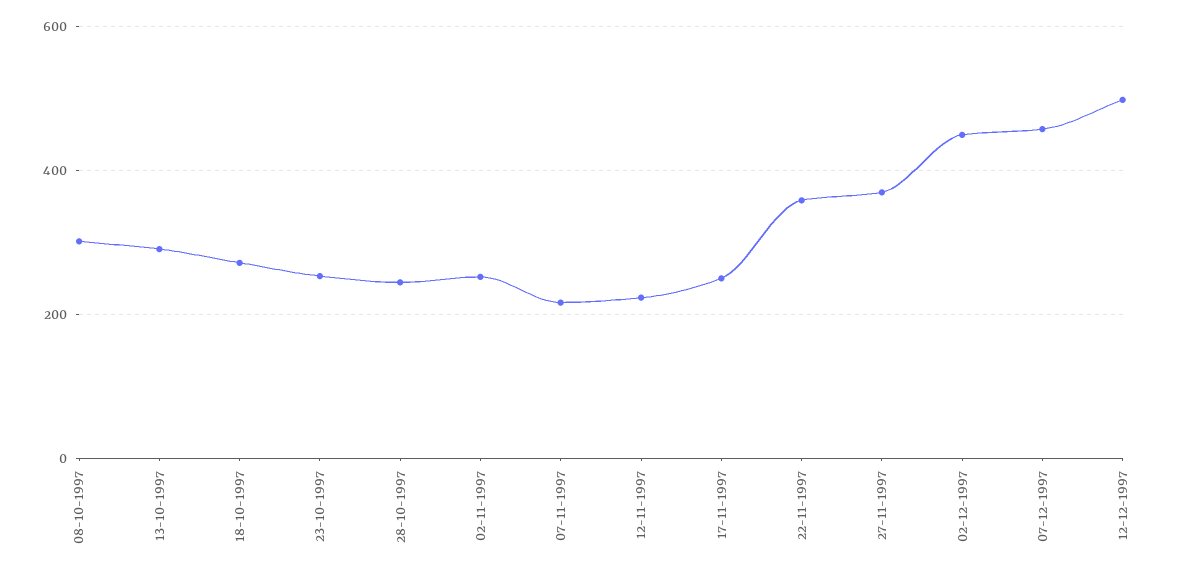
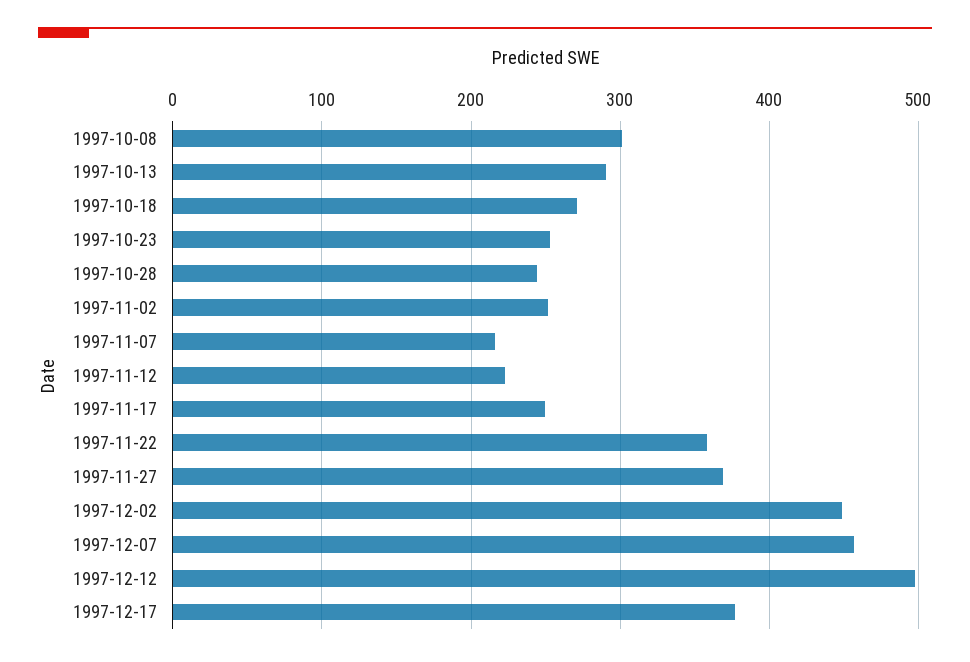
1997-12-17: none -> 380

